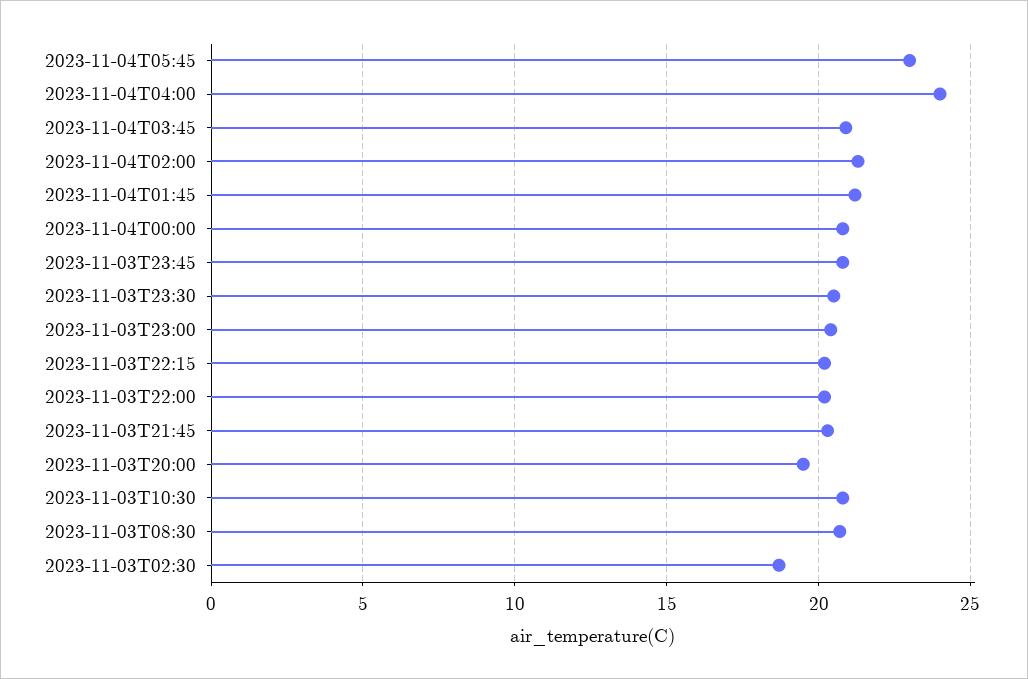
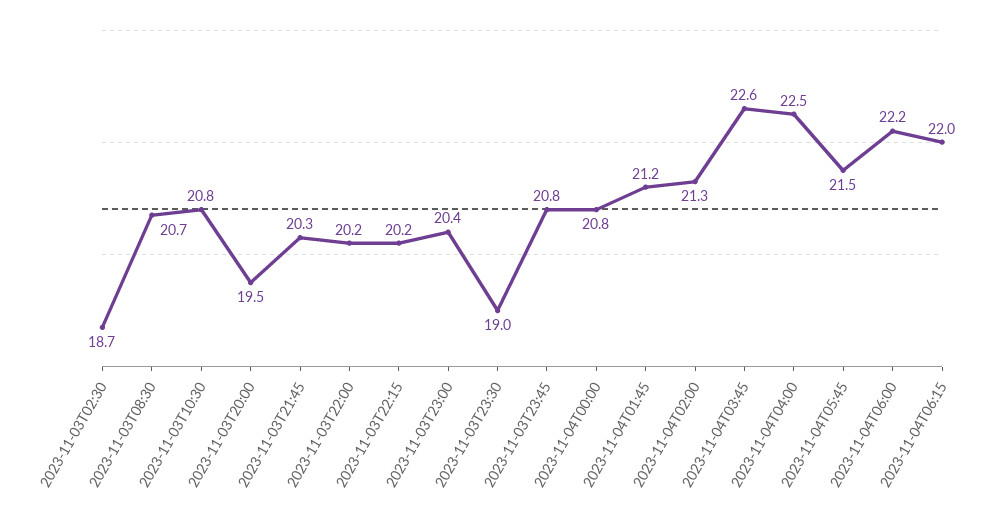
2023-11-04T05:45: 23 -> 21.5
2023-11-04T04:00: 24 -> 22.5
2023-11-04T03:45: 21 -> 22.6
2023-11-03T23:30: 20.5 -> 19
2023-11-04T06:00: none -> 22.2
2023-11-04T06:15: none -> 22

